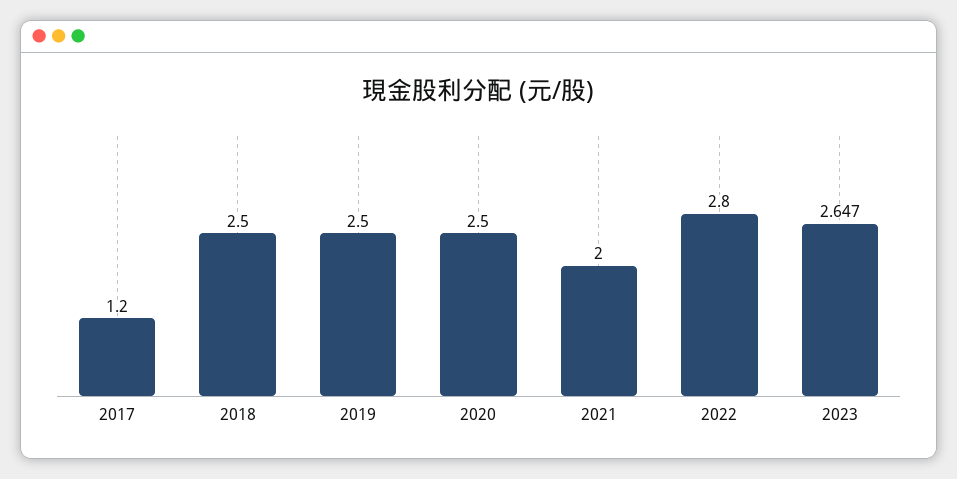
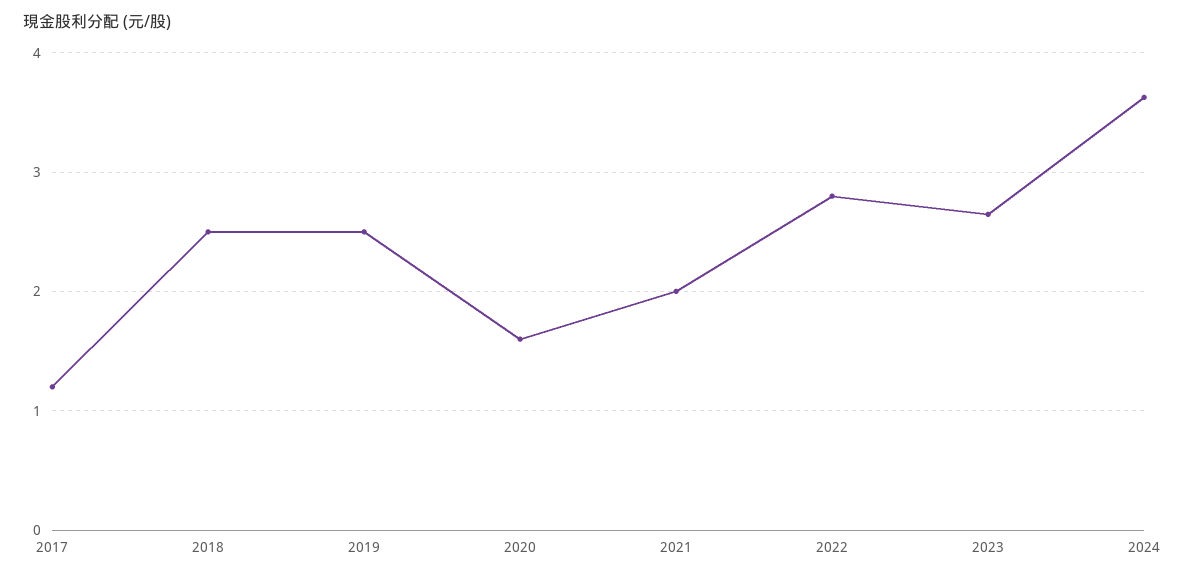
2020: 2.5 -> 1.6
2024: none -> 3.6

